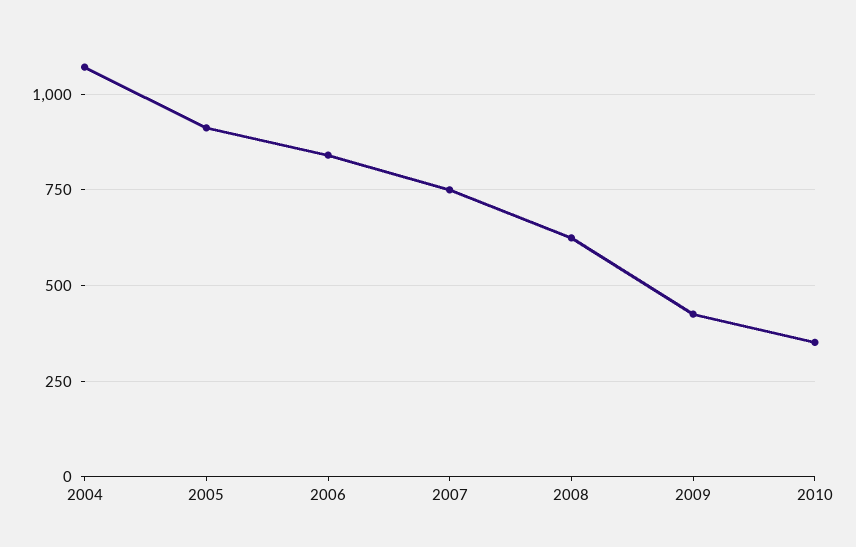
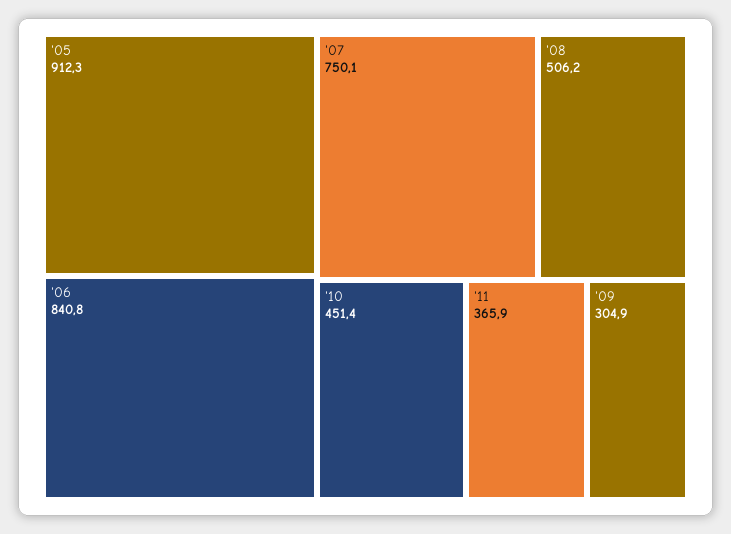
2004: 1075 -> none
2008: 625 -> 506.2
2009: 425 -> 304.9
2010: 350 -> 451.4
'11: none -> 365.9

